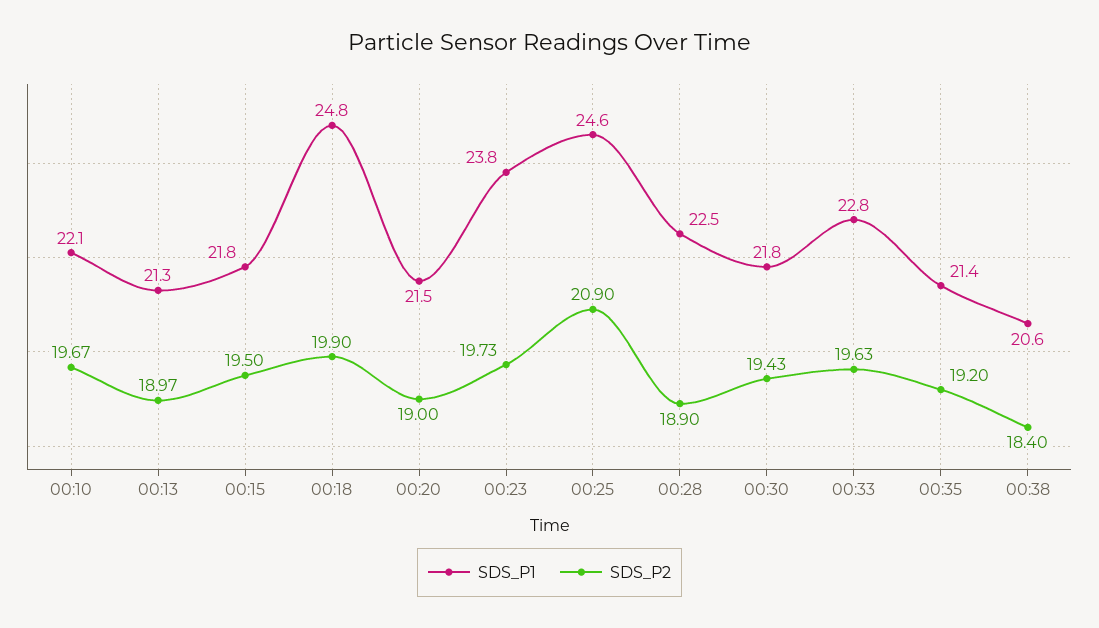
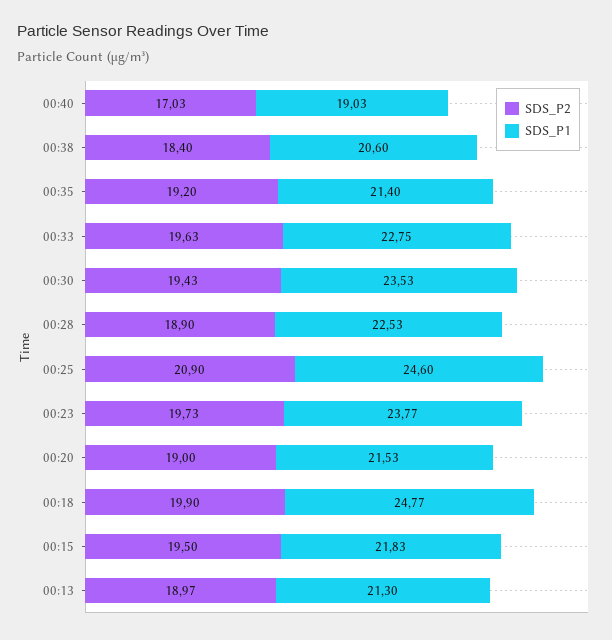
SDS_P1, 00:10: 22.1 -> none
SDS_P2, 00:10: 19.67 -> none
SDS_P1, 00:30: 21.8 -> 23.53
SDS_P2, 00:40: none -> 17.03
SDS_P1, 00:40: none -> 19.03

